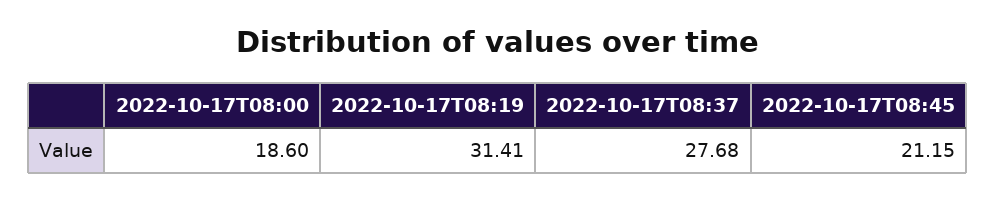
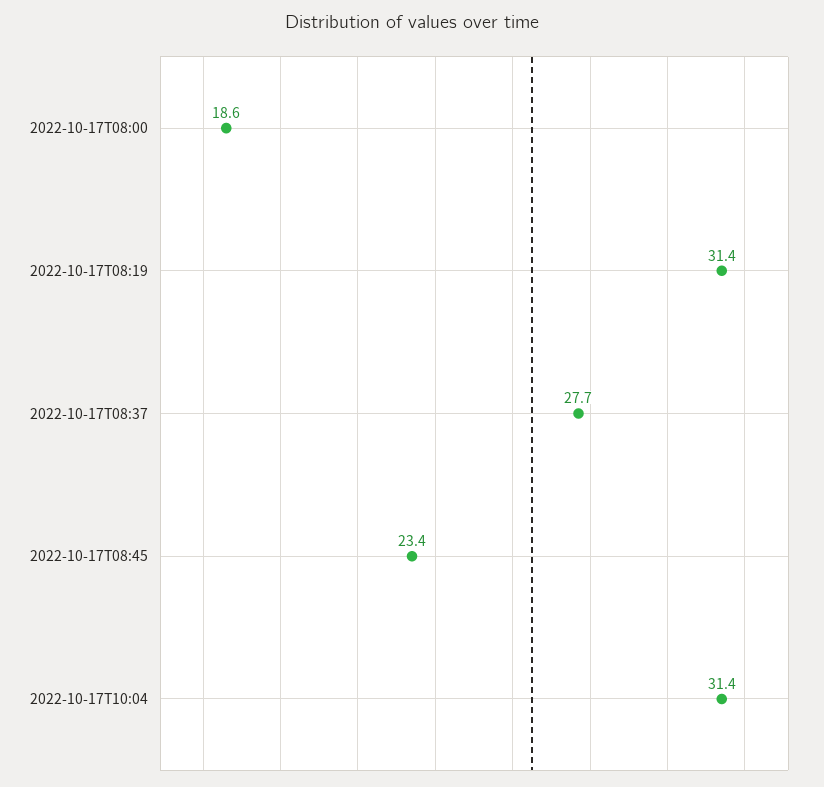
2022-10-17T08:45: 21.15 -> 23.4
2022-10-17T10:04: none -> 31.4

